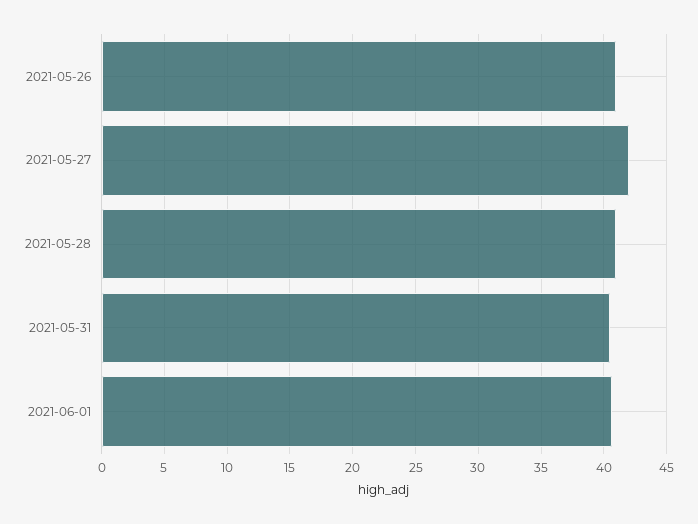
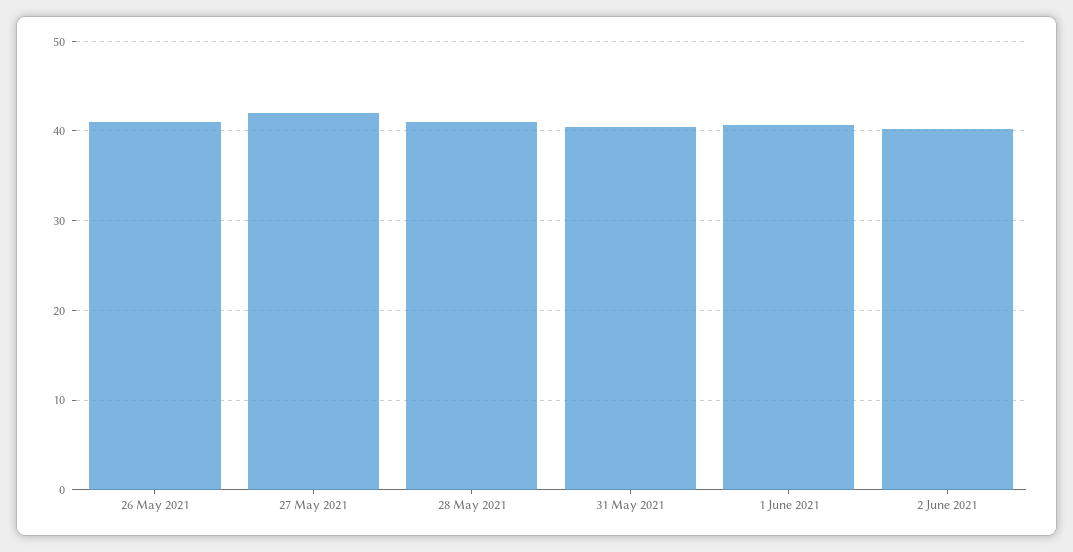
2 June 2021: none -> 40

